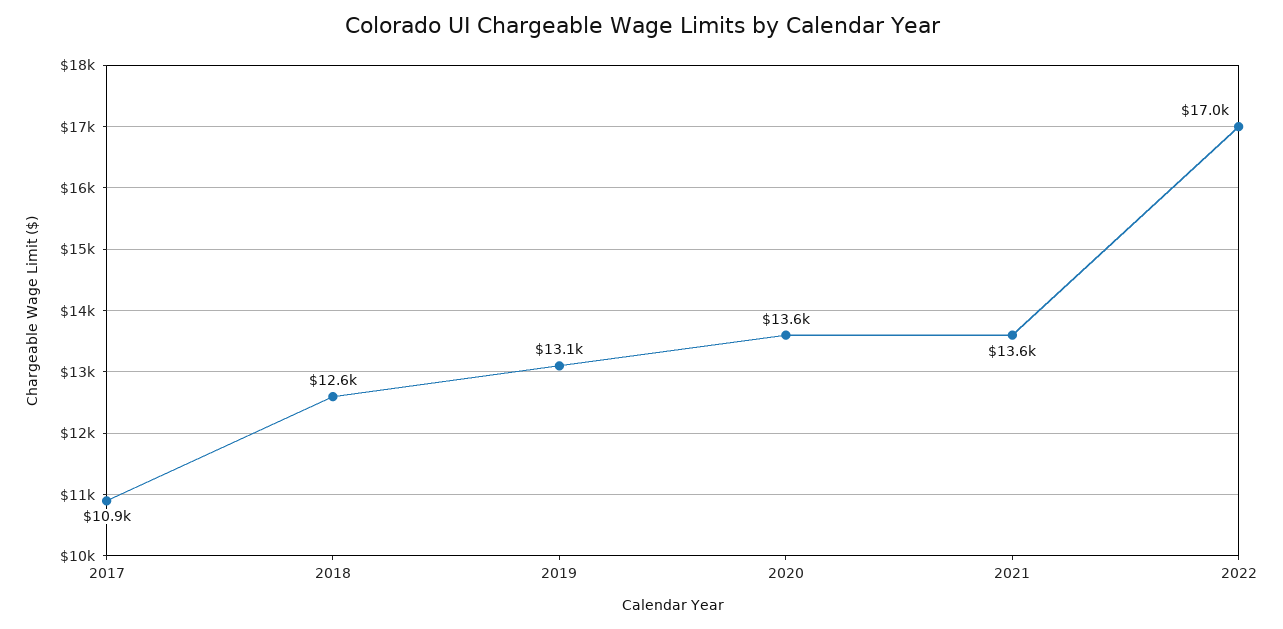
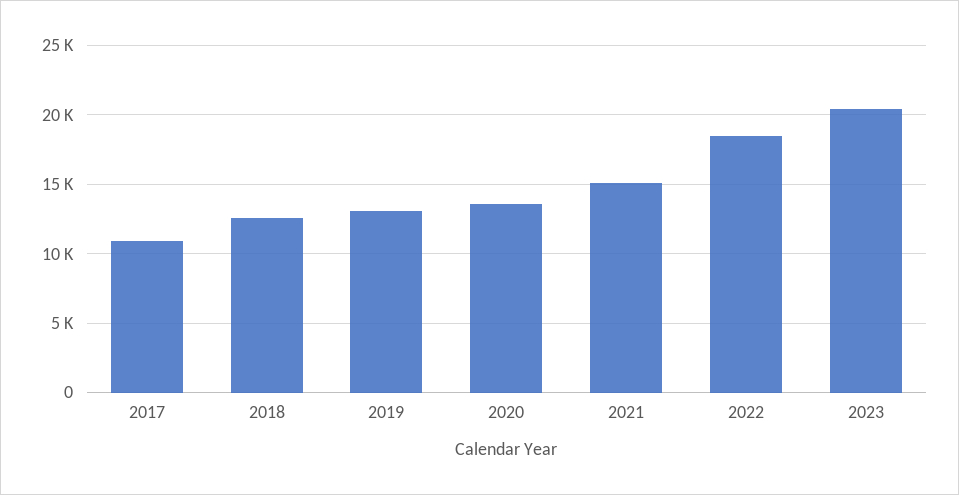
2021: 13600 -> 15000
2022: 17000 -> 18500
2023: none -> 20500

